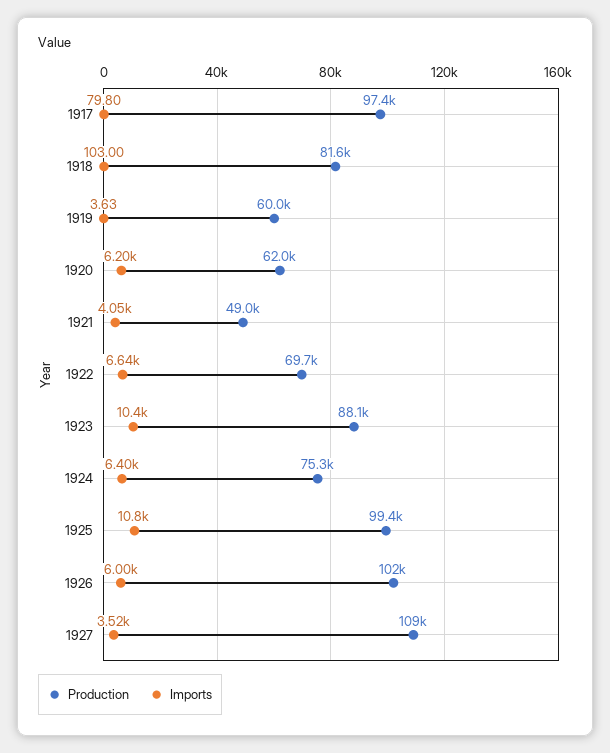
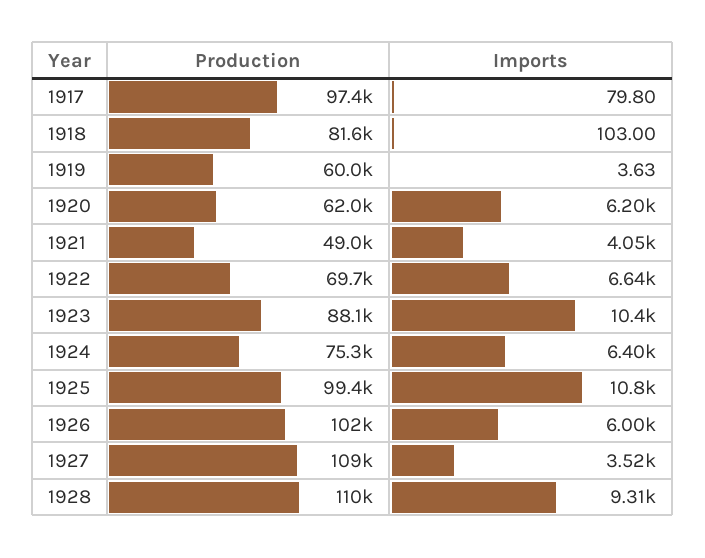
Production, 1928: none -> 110000
Imports, 1928: none -> 9310

